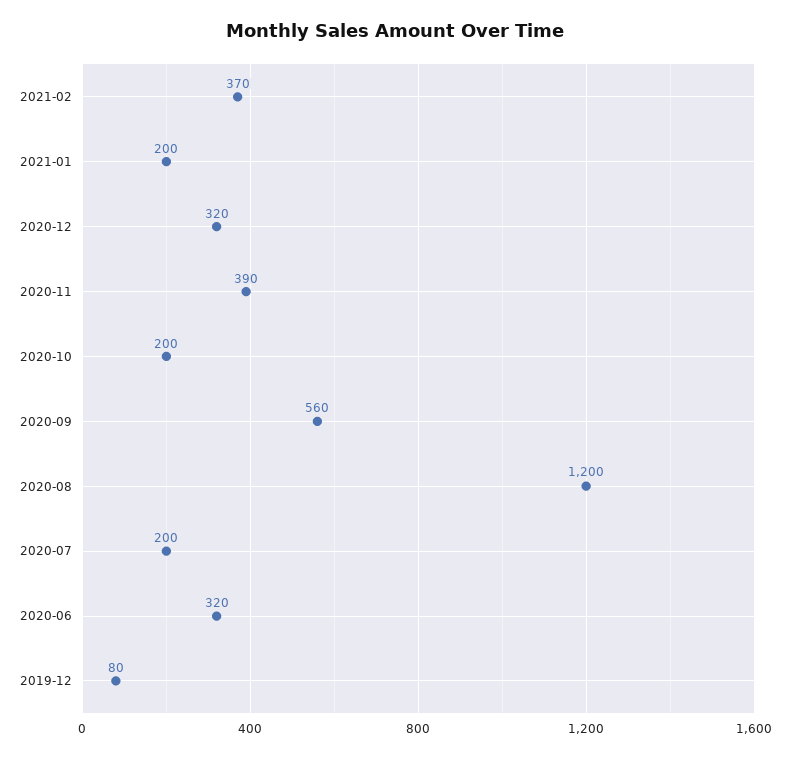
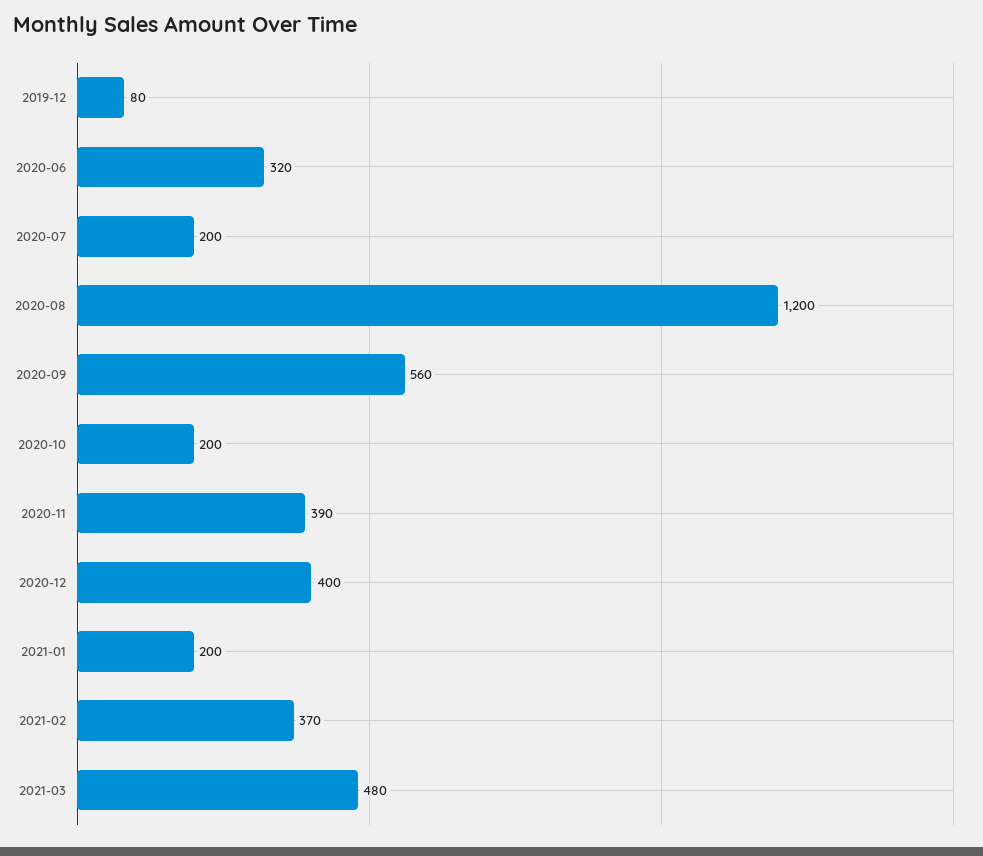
2020-12: 320 -> 400
2021-03: none -> 480

